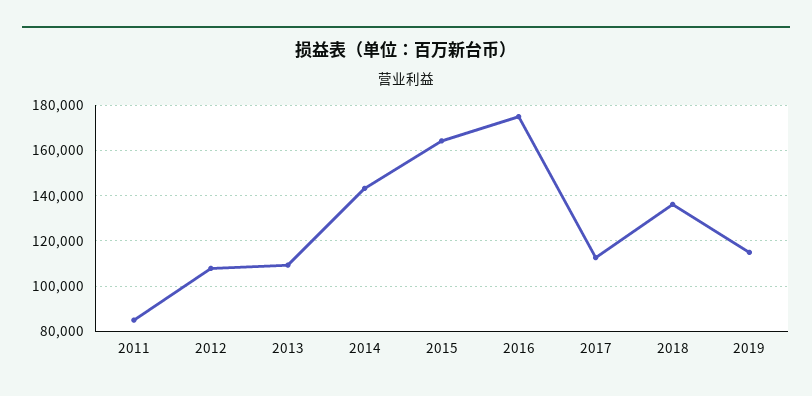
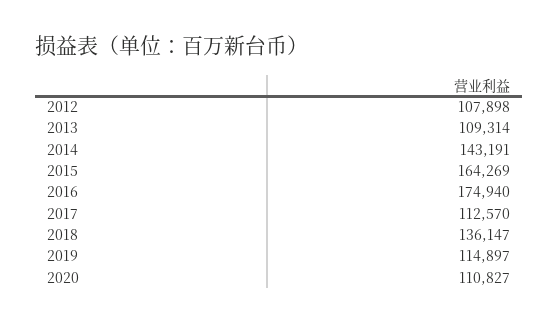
2011: 85000 -> none
2020: none -> 110827

